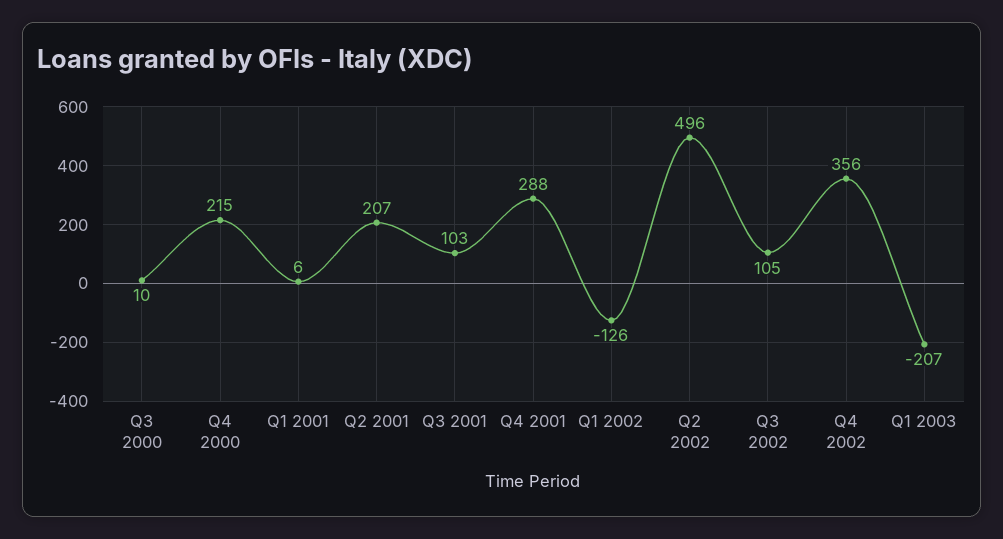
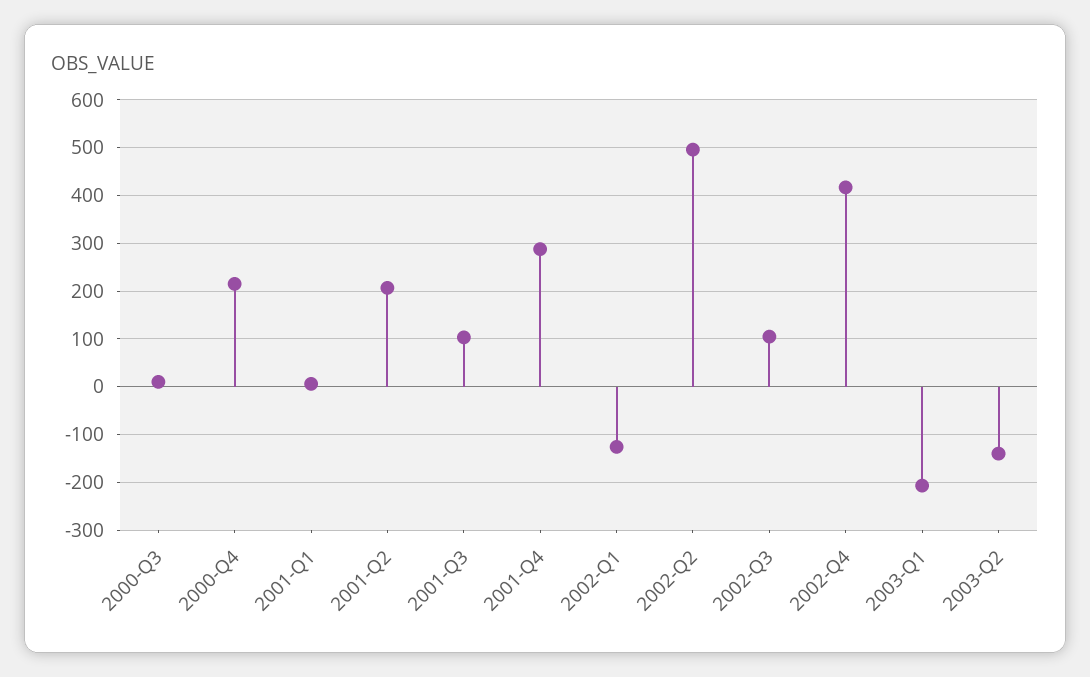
Q4 2002: 356 -> 420
2003-Q2: none -> -140

